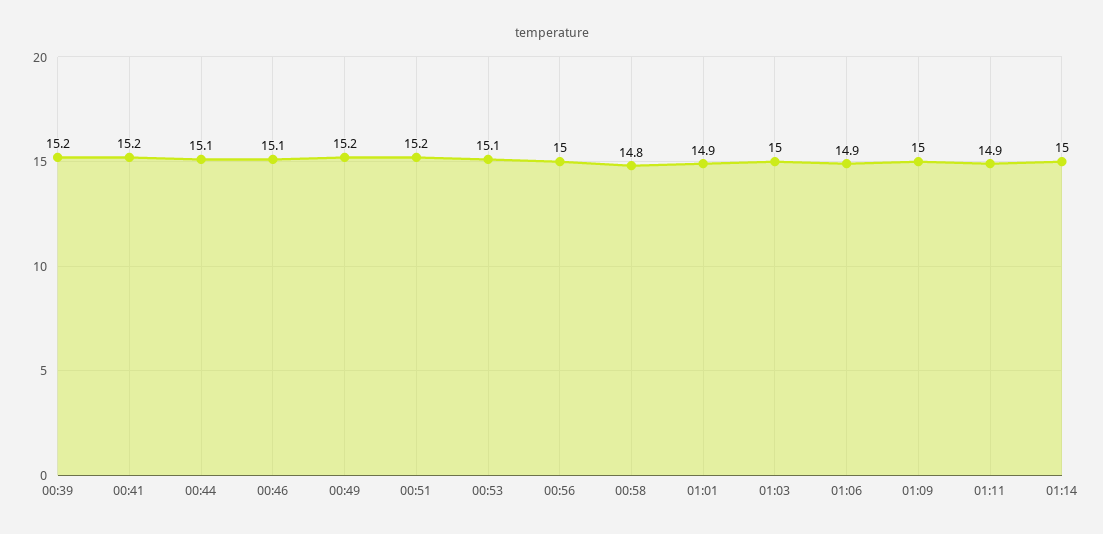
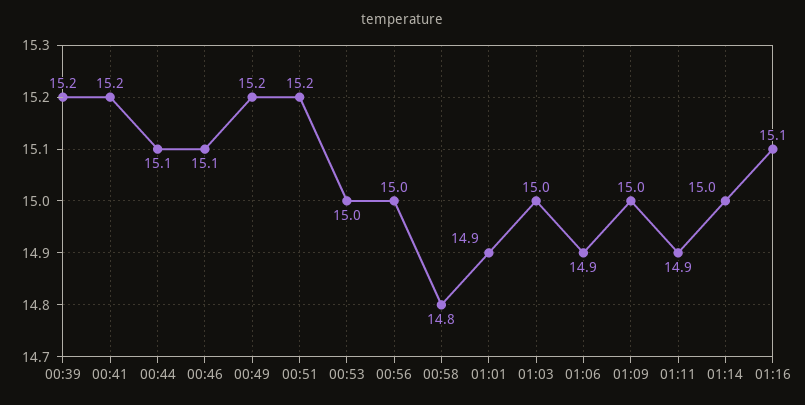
00:53: 15.1 -> 15
01:16: none -> 15.1

